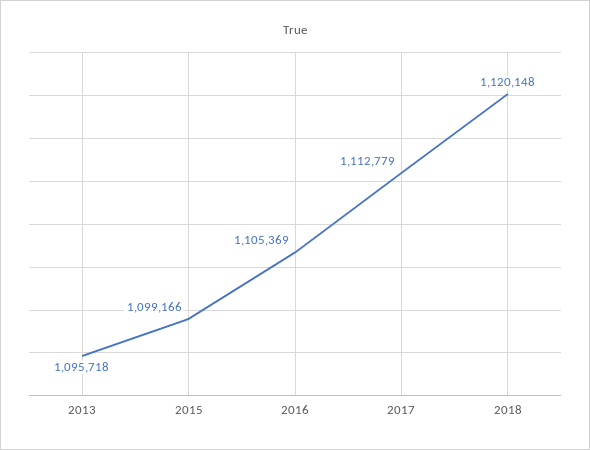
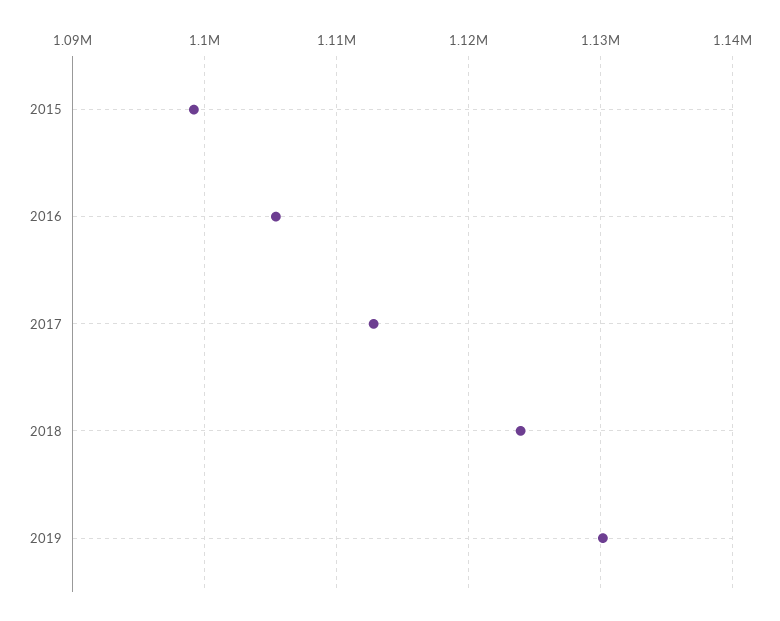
2013: 1095718 -> none
2018: 1120148 -> 1124000
2019: none -> 1130000

